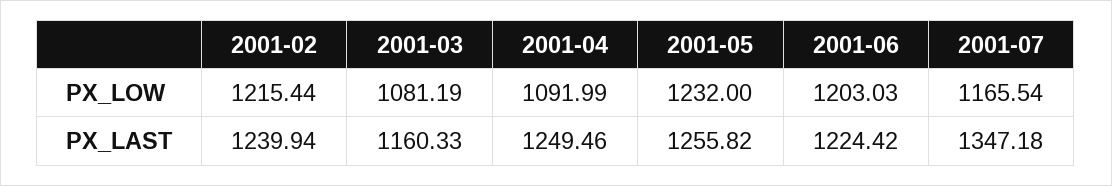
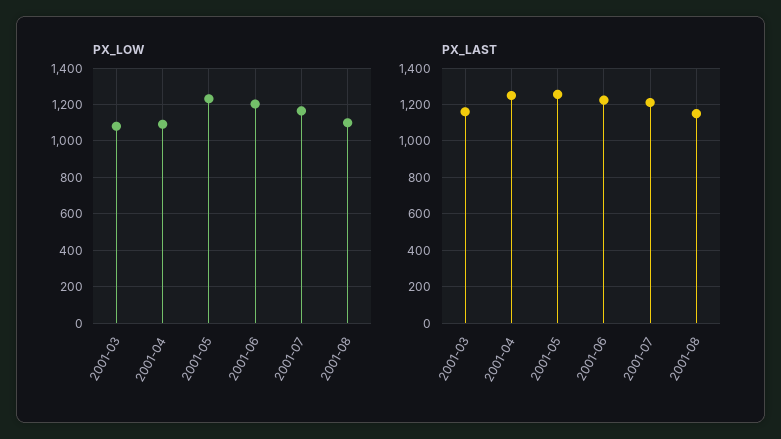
PX_LOW, 2001-02: 1215.44 -> none
PX_LAST, 2001-02: 1239.94 -> none
PX_LAST, 2001-07: 1347.18 -> 1200
PX_LOW, 2001-08: none -> 1100
PX_LAST, 2001-08: none -> 1150

